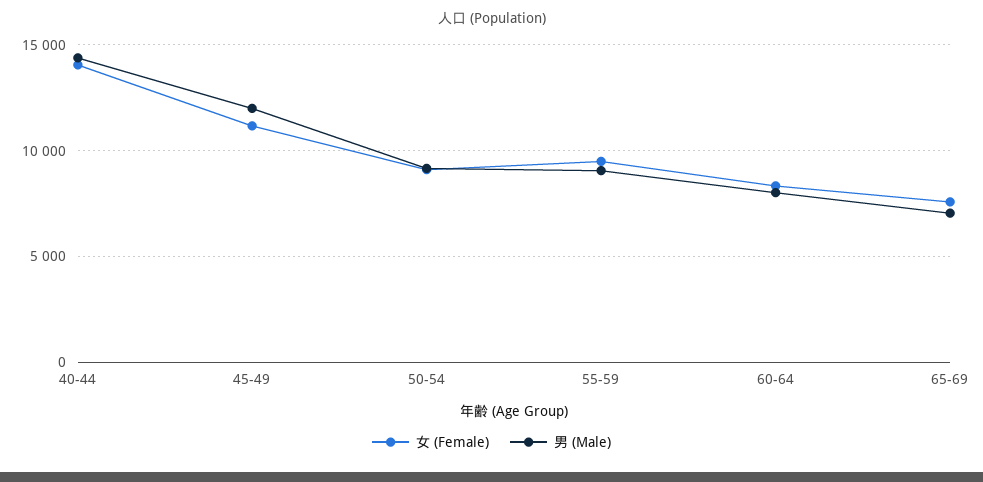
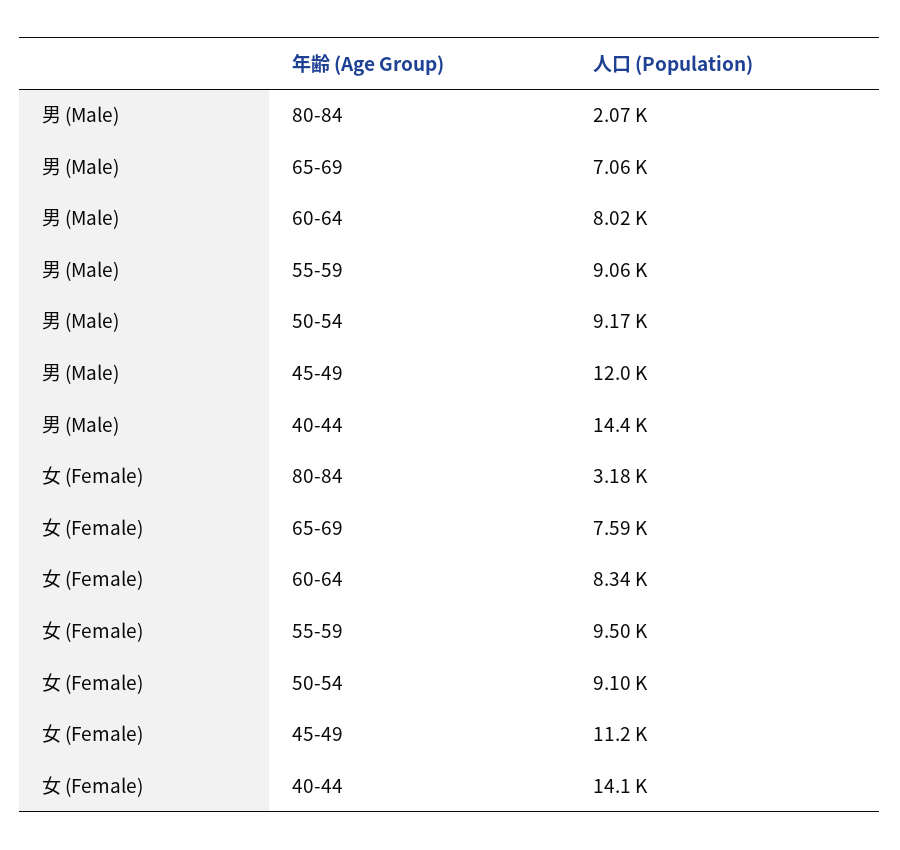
男 (Male), 80-84: none -> 2070
女 (Female), 80-84: none -> 3180

